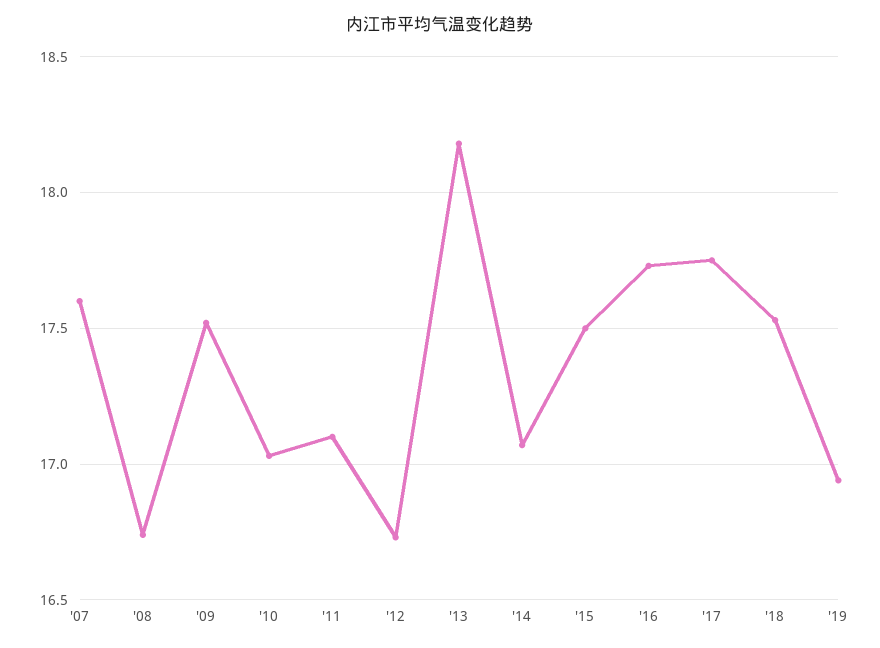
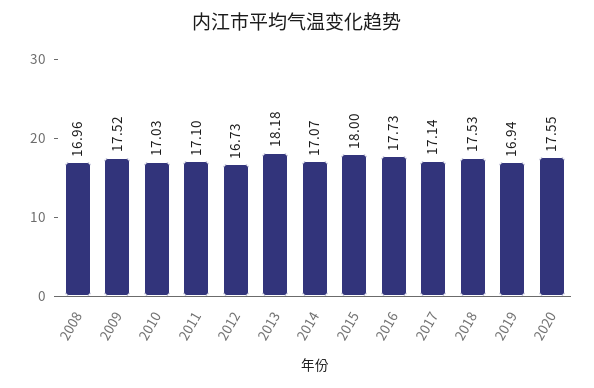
'07: 17.6 -> none
'08: 16.75 -> 16.96
'15: 17.5 -> 18
'17: 17.75 -> 17.14
2020: none -> 17.55

